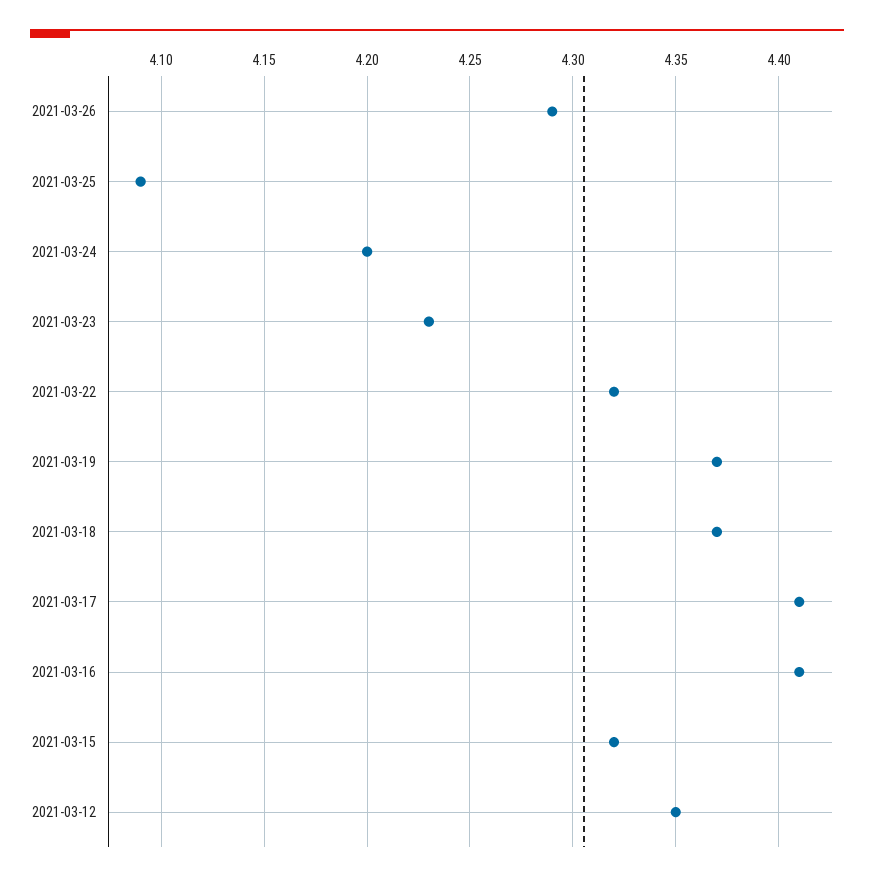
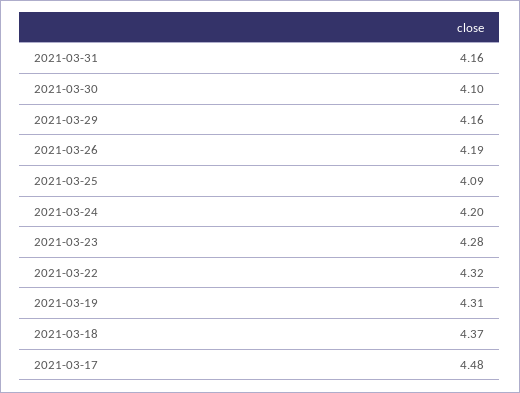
2021-03-26: 4.29 -> 4.19
2021-03-23: 4.23 -> 4.28
2021-03-19: 4.37 -> 4.31
2021-03-17: 4.41 -> 4.48
2021-03-16: 4.41 -> none
2021-03-15: 4.32 -> none
2021-03-12: 4.35 -> none
2021-03-31: none -> 4.16
2021-03-30: none -> 4.1
2021-03-29: none -> 4.16

